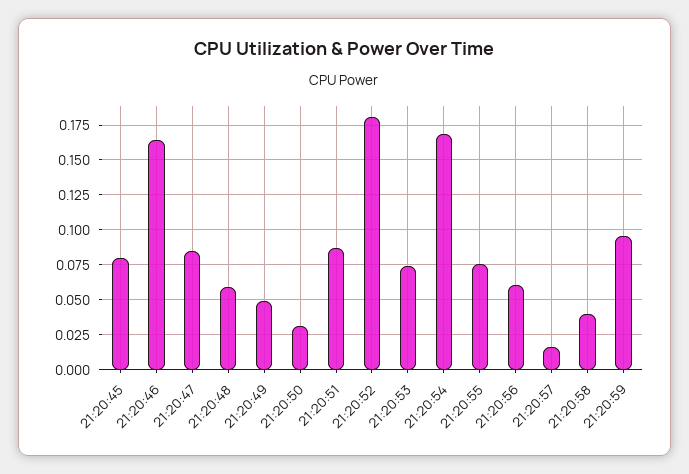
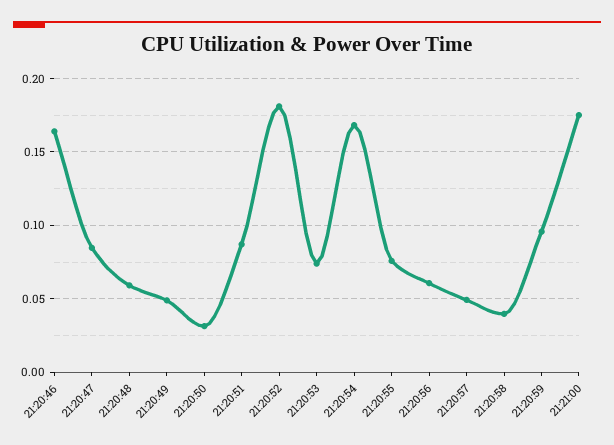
21:20:45: 0.08 -> none
21:20:57: 0.015 -> 0.05
21:21:00: none -> 0.175

